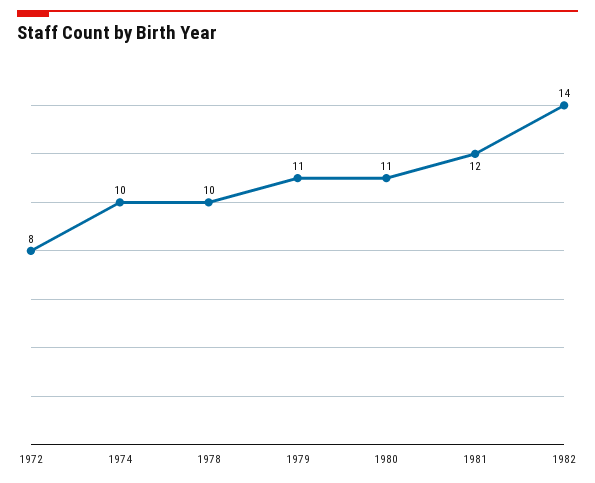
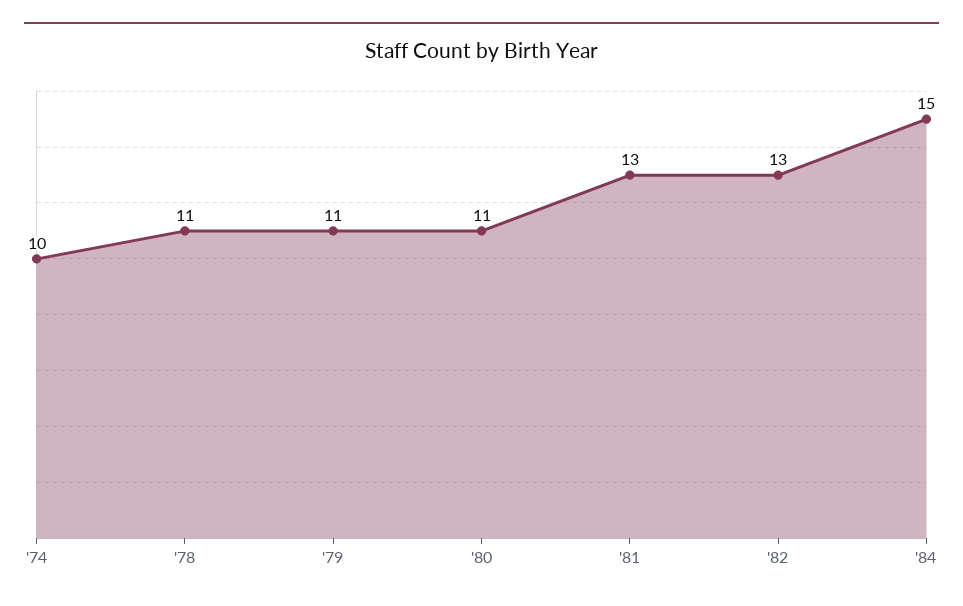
1972: 8 -> none
1978: 10 -> 11
1981: 12 -> 13
1982: 14 -> 13
'84: none -> 15

